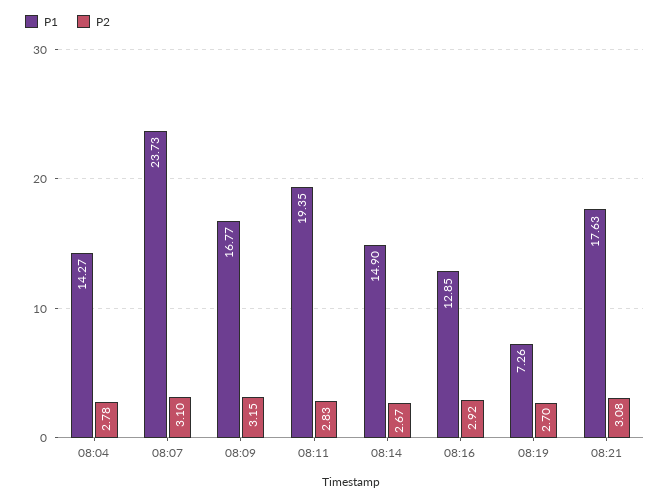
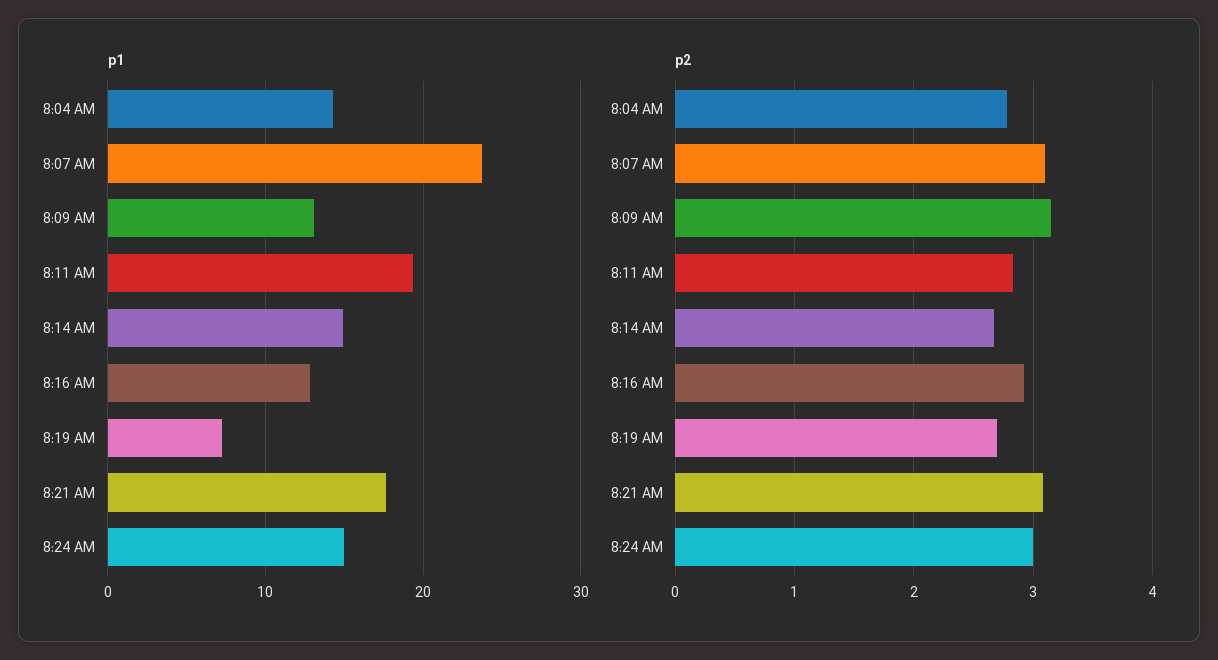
P1, 08:09: 16.77 -> 13
P1, 8:24 AM: none -> 15
P2, 8:24 AM: none -> 3

